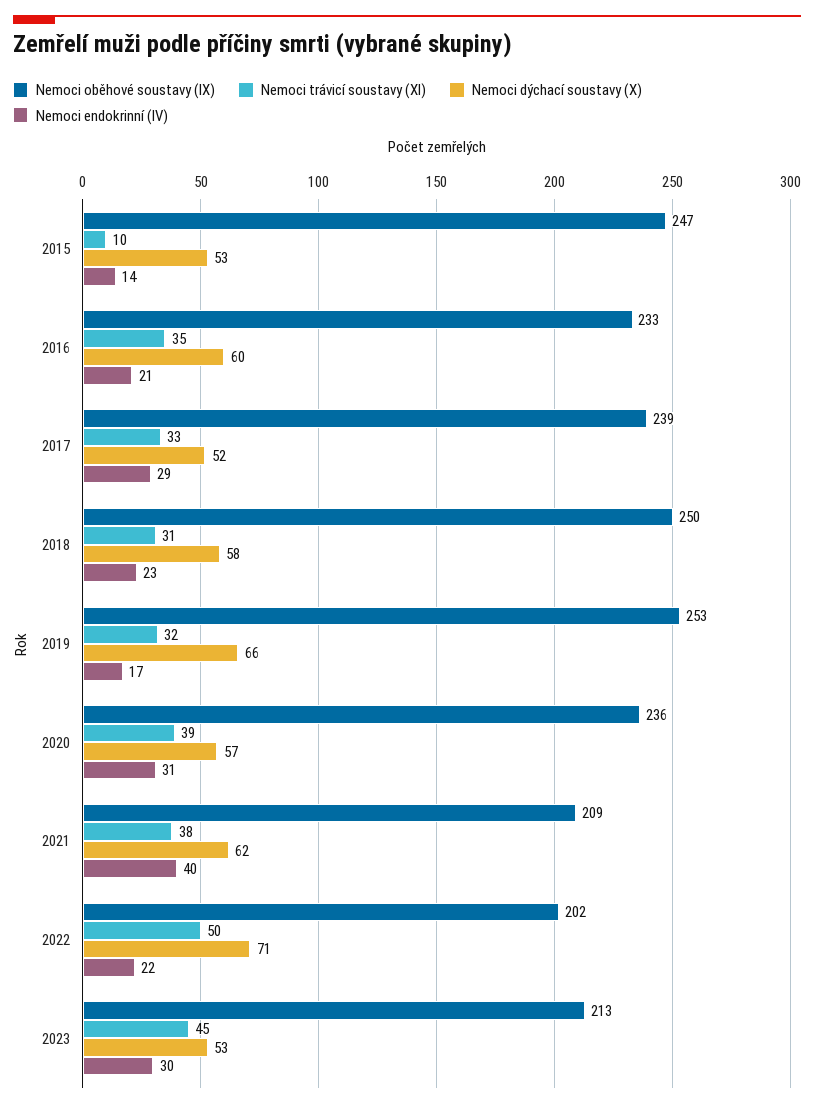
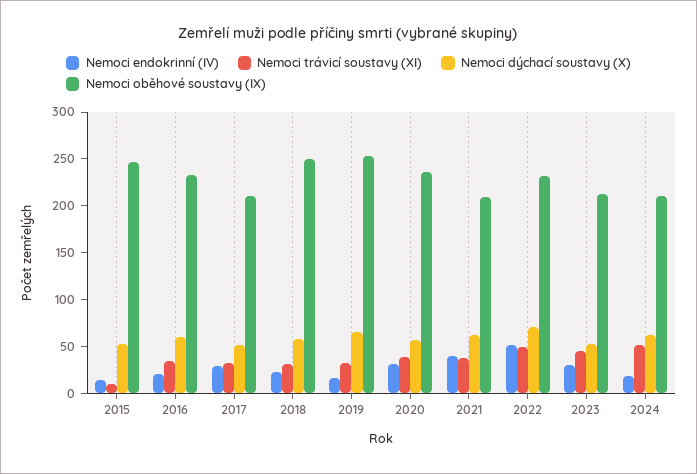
Nemoci oběhové soustavy (IX), 2017: 239 -> 210
Nemoci oběhové soustavy (IX), 2022: 202 -> 230
Nemoci endokrinní (IV), 2022: 22 -> 50
Nemoci endokrinní (IV), 2024: none -> 20
Nemoci trávicí soustavy (XI), 2024: none -> 50
Nemoci dýchací soustavy (X), 2024: none -> 60
Nemoci oběhové soustavy (IX), 2024: none -> 210

